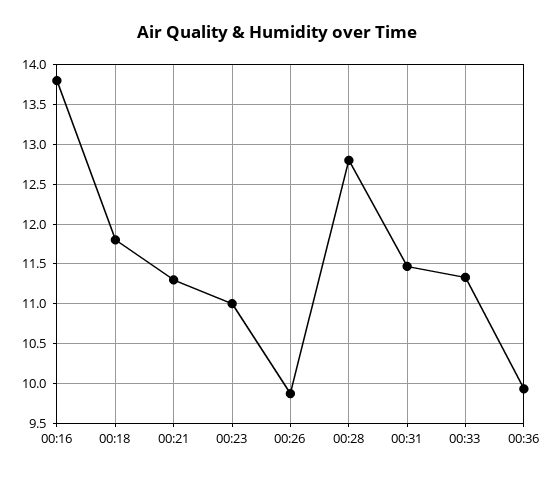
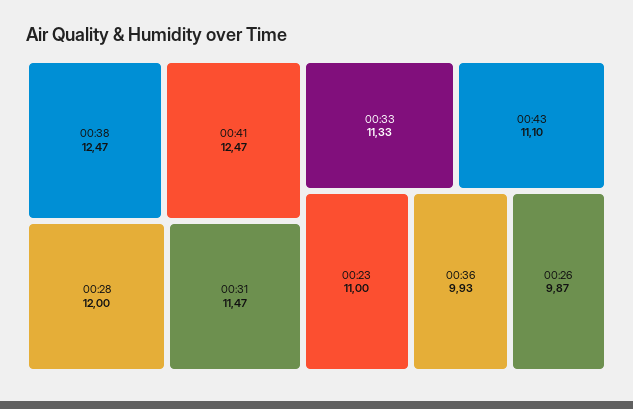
00:16: 13.8 -> none
00:18: 11.8 -> none
00:21: 11.3 -> none
00:28: 12.8 -> 12
00:38: none -> 12.47
00:41: none -> 12.47
00:43: none -> 11.1

